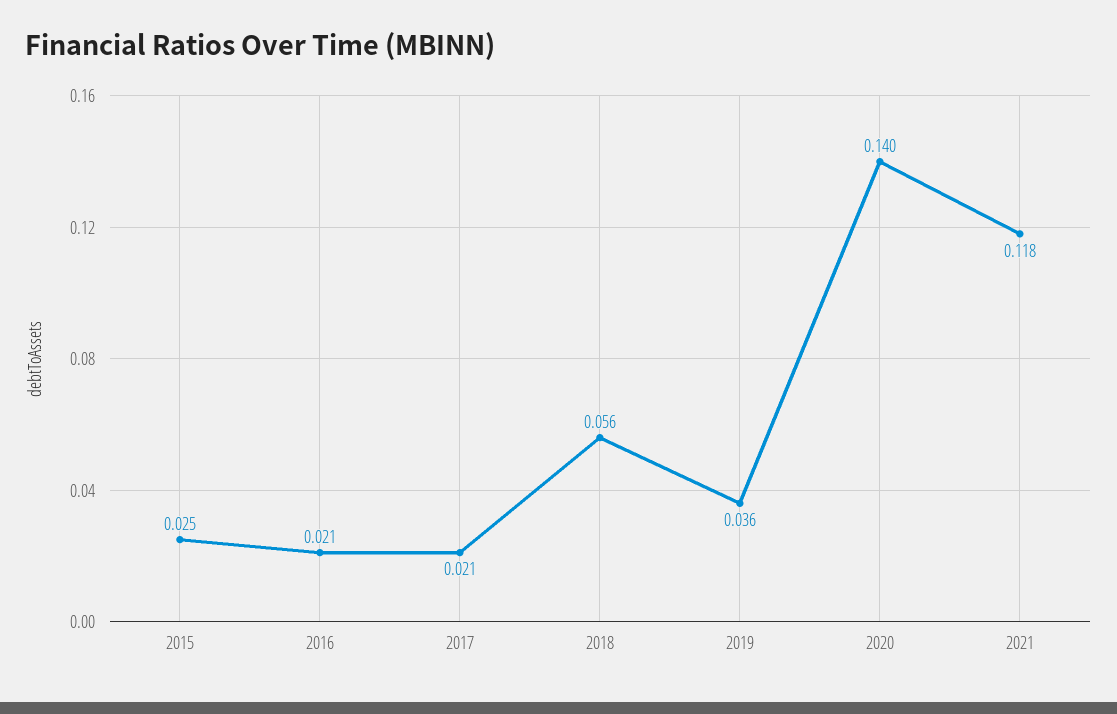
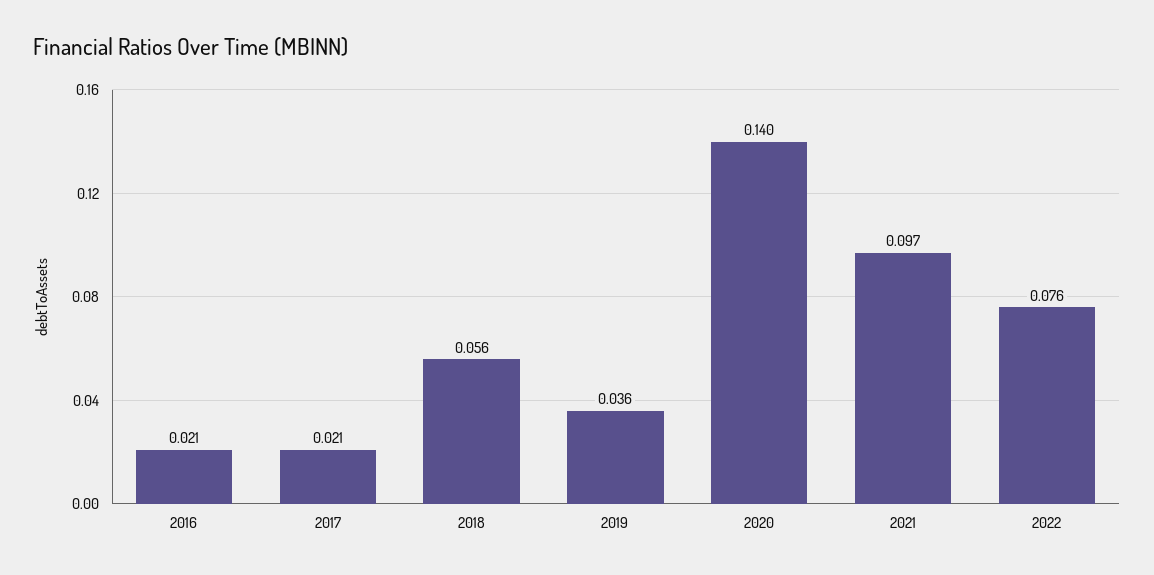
2015: 0.025 -> none
2021: 0.118 -> 0.097
2022: none -> 0.076

